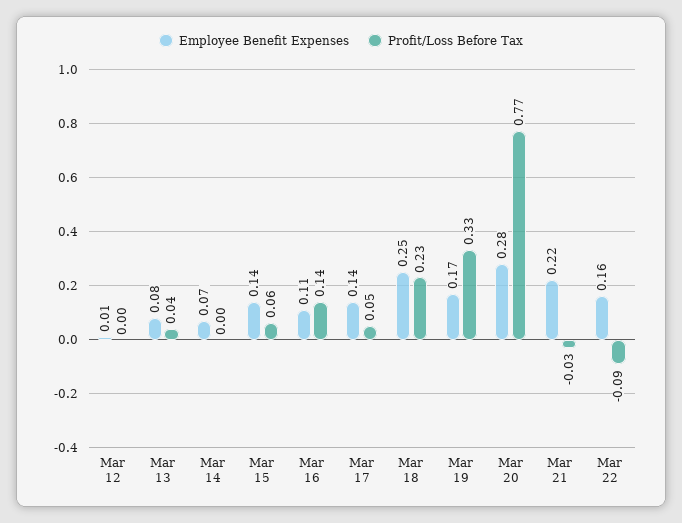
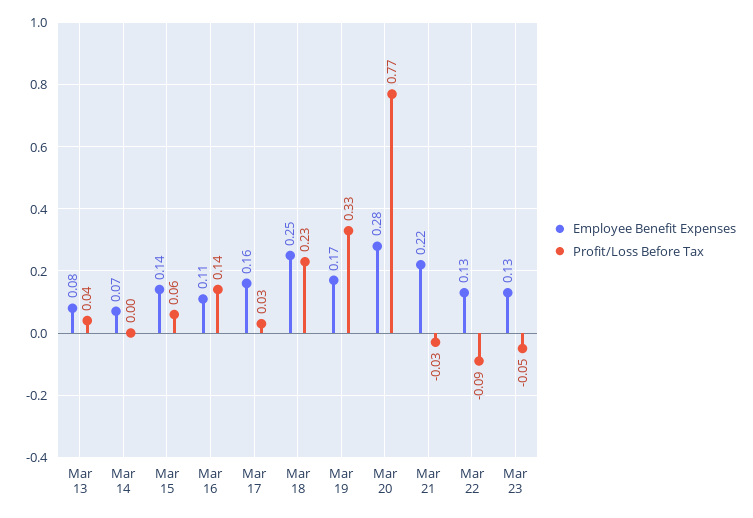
Employee Benefit Expenses, Mar 12: 0.01 -> none
Profit/Loss Before Tax, Mar 12: 0 -> none
Employee Benefit Expenses, Mar 17: 0.14 -> 0.16
Profit/Loss Before Tax, Mar 17: 0.05 -> 0.03
Employee Benefit Expenses, Mar 22: 0.16 -> 0.13
Employee Benefit Expenses, Mar 23: none -> 0.13
Profit/Loss Before Tax, Mar 23: none -> -0.05

